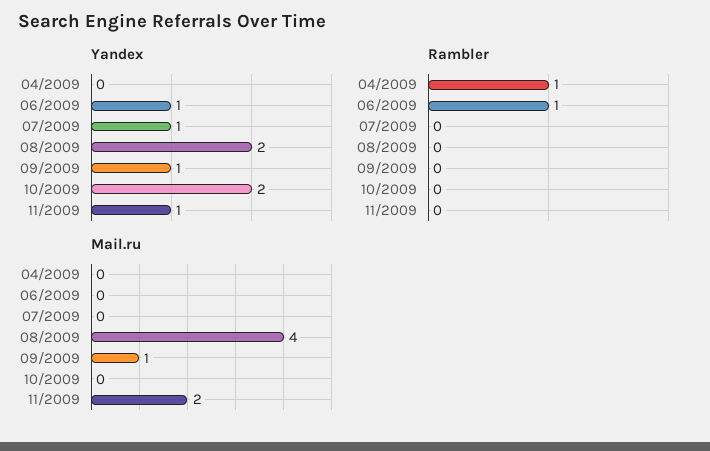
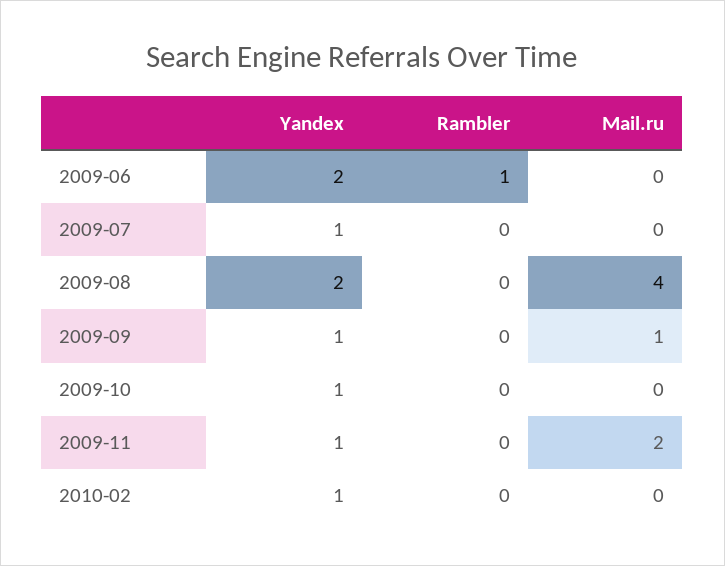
Yandex, 04/2009: 0 -> none
Yandex, 06/2009: 1 -> 2
Yandex, 10/2009: 2 -> 1
Rambler, 04/2009: 1 -> none
Mail.ru, 04/2009: 0 -> none
Yandex, 2010-02: none -> 1
Rambler, 2010-02: none -> 0
Mail.ru, 2010-02: none -> 0

